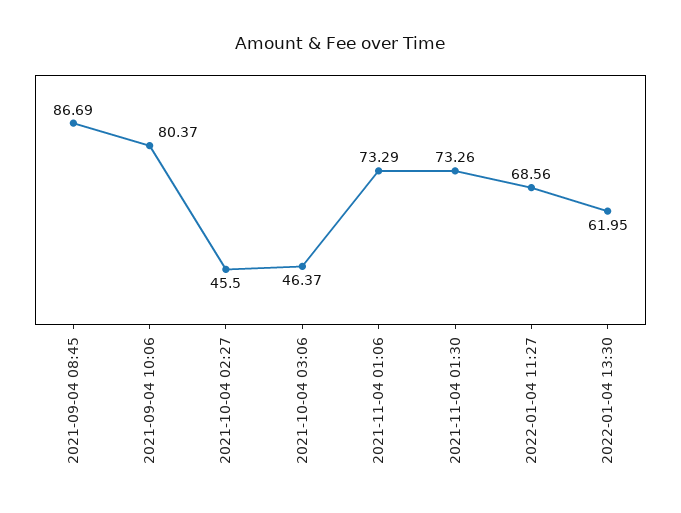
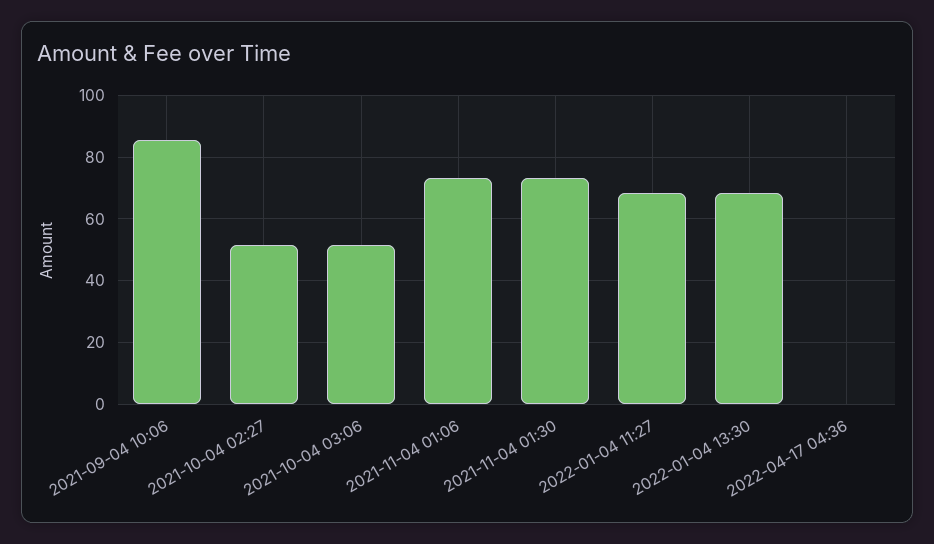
2021-09-04 08:45: 86.69 -> none
2021-09-04 10:06: 80.37 -> 86
2021-10-04 02:27: 45.5 -> 52
2021-10-04 03:06: 46.37 -> 52
2022-01-04 13:30: 61.95 -> 68
2022-04-17 04:36: none -> 0

